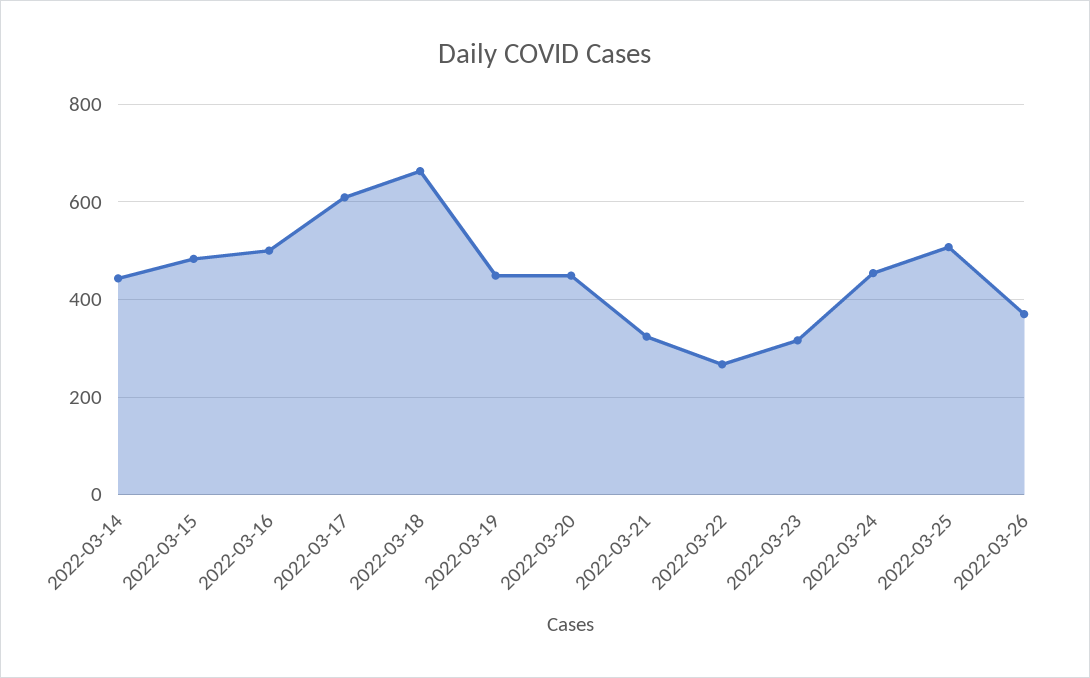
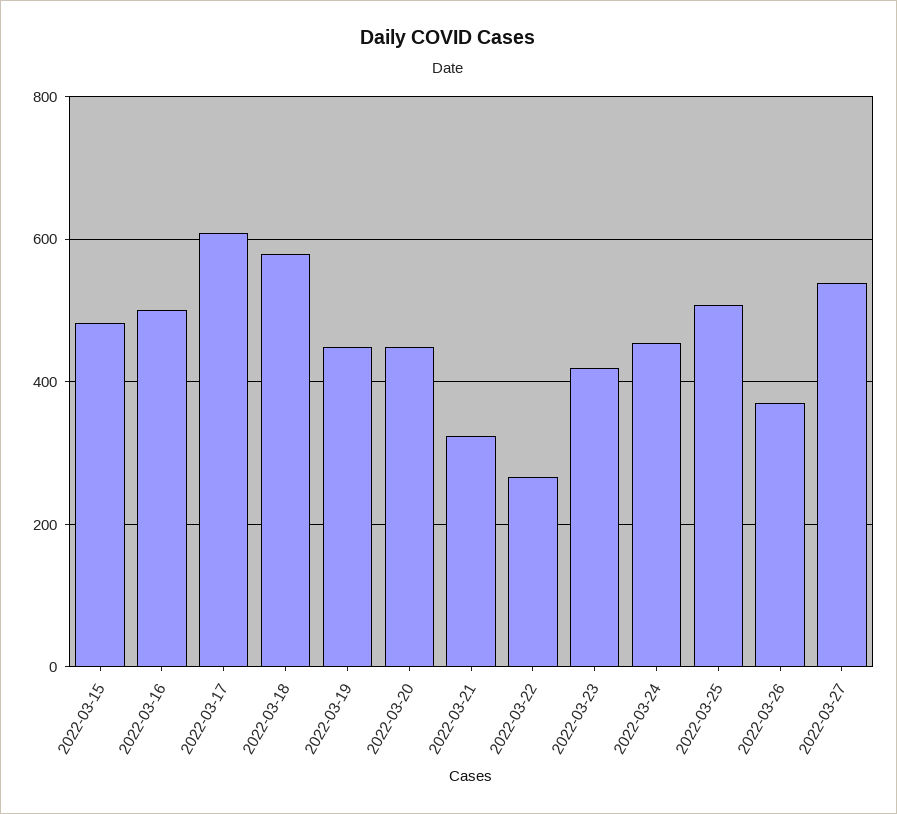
2022-03-14: 440 -> none
2022-03-18: 660 -> 580
2022-03-23: 320 -> 420
2022-03-27: none -> 540

